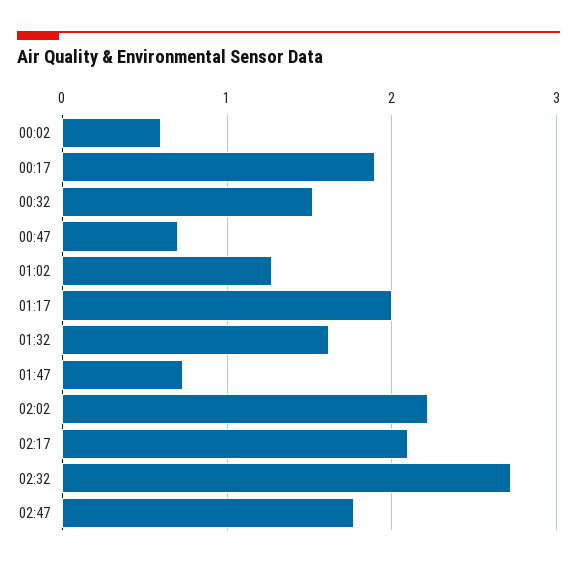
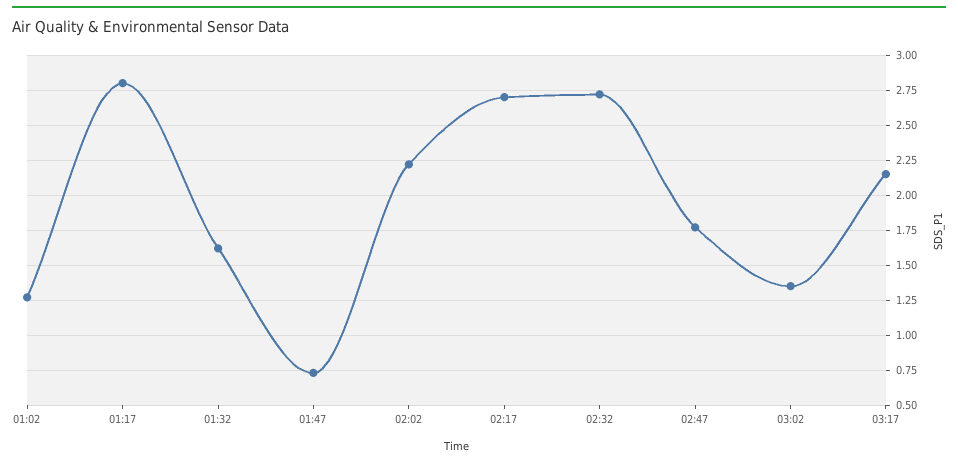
00:02: 0.6 -> none
00:17: 1.9 -> none
00:32: 1.5 -> none
00:47: 0.7 -> none
01:17: 2 -> 2.8
02:17: 2.1 -> 2.7
03:02: none -> 1.35
03:17: none -> 2.15

